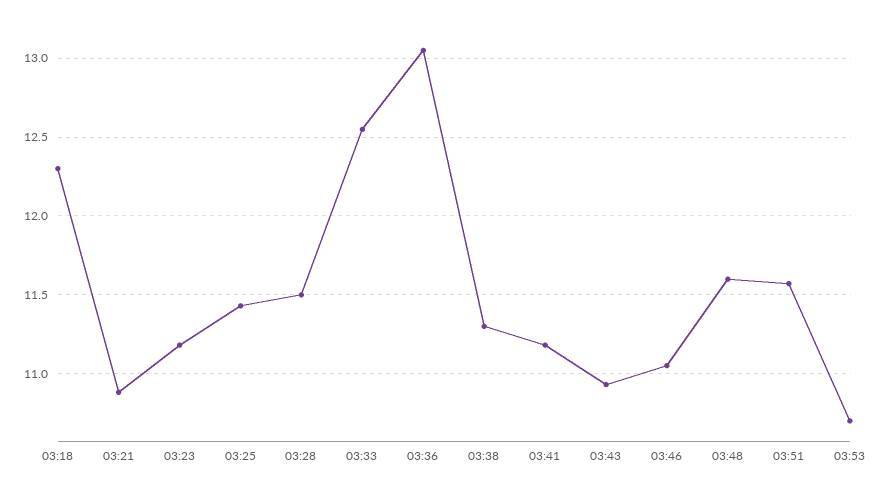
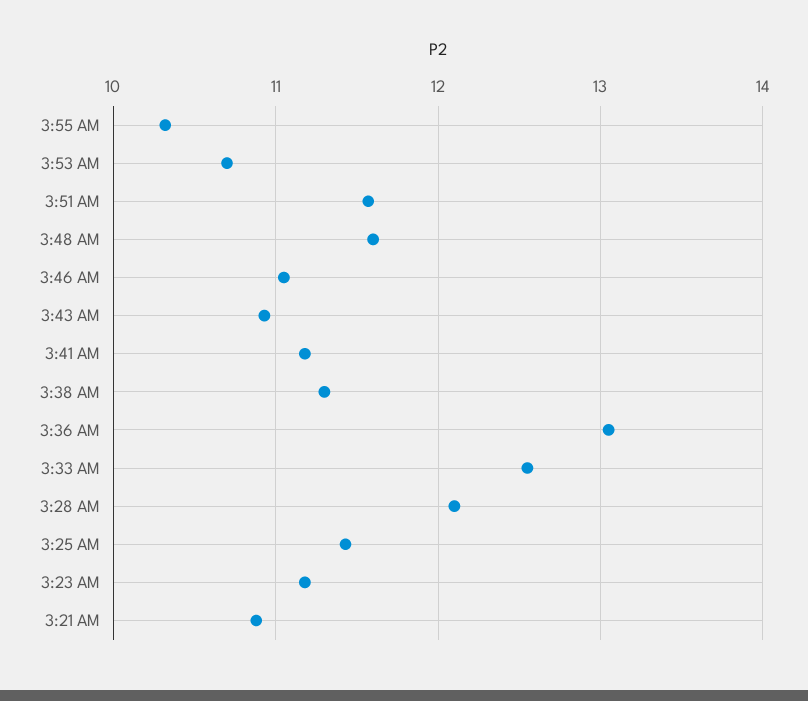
03:18: 12.3 -> none
03:28: 11.5 -> 12.1
3:55 AM: none -> 10.3

